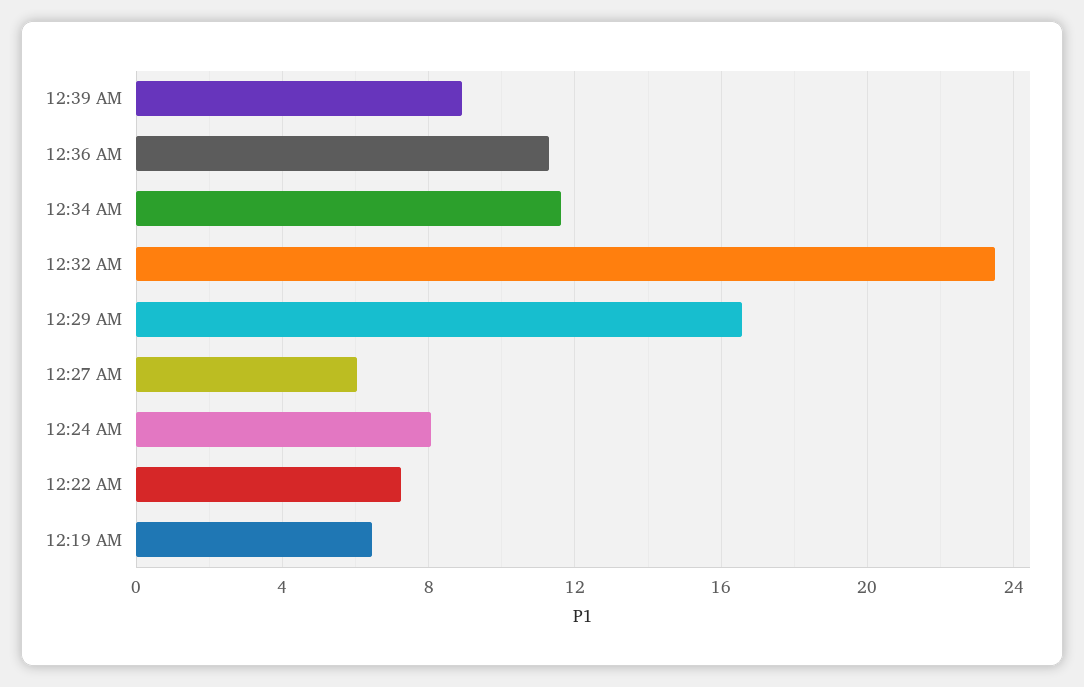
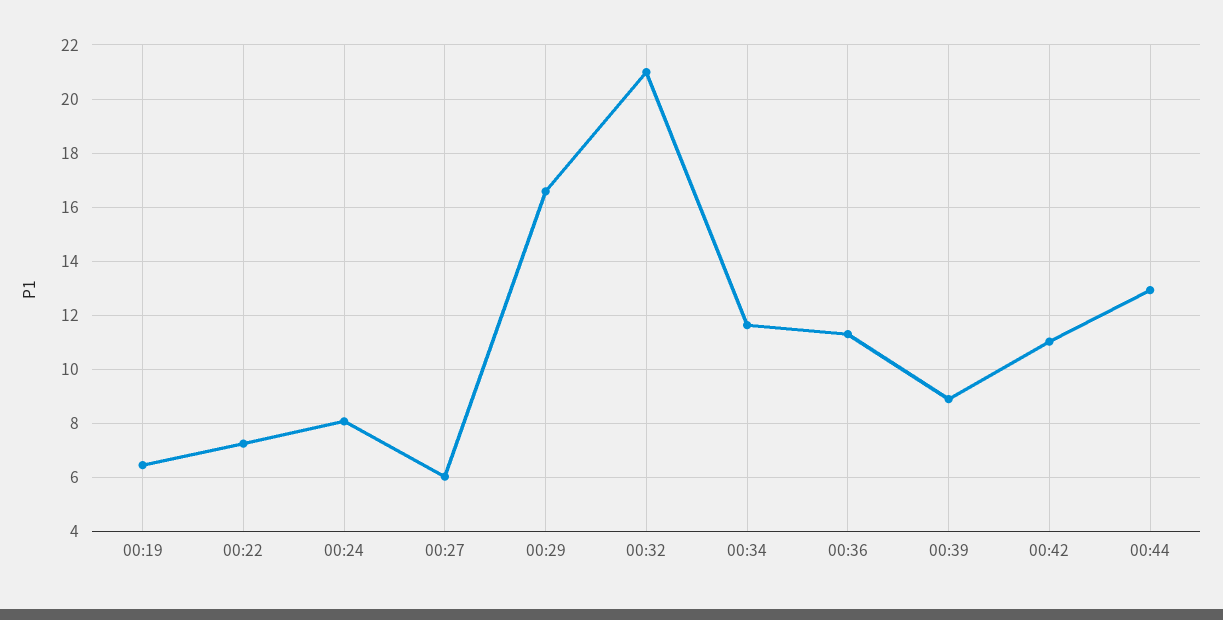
12:32 AM: 23.5 -> 21
00:42: none -> 11
00:44: none -> 13

